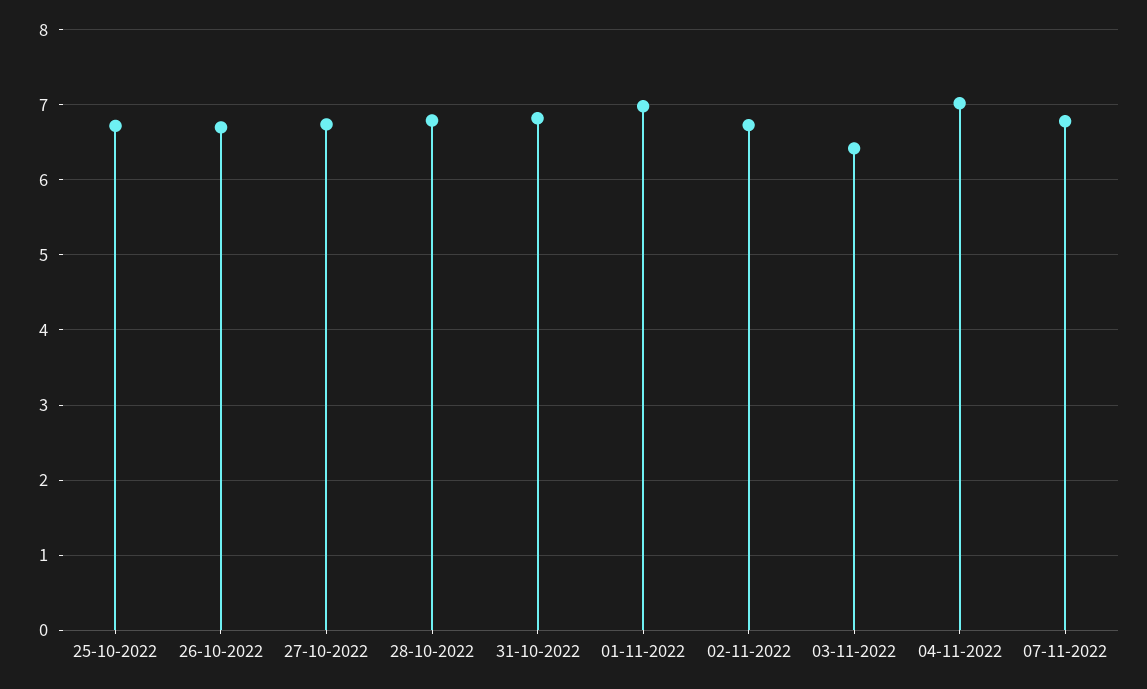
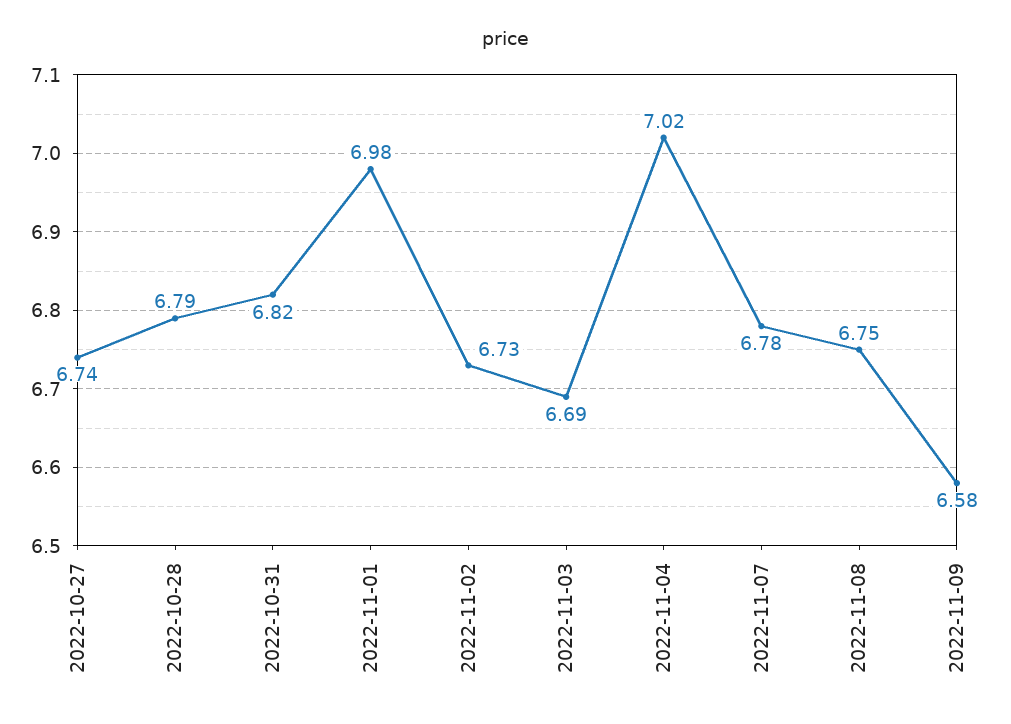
25-10-2022: 6.7 -> none
26-10-2022: 6.7 -> none
03-11-2022: 6.4 -> 6.69
2022-11-08: none -> 6.75
2022-11-09: none -> 6.58

